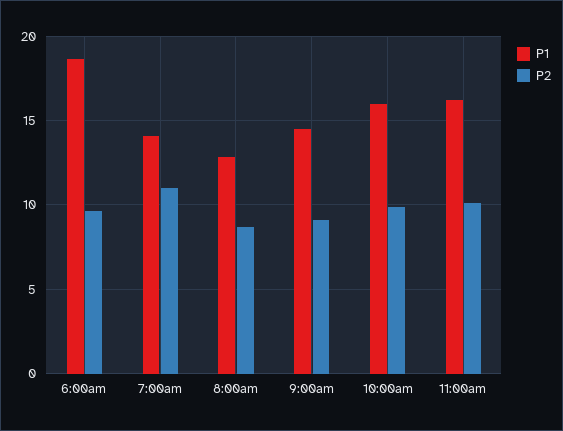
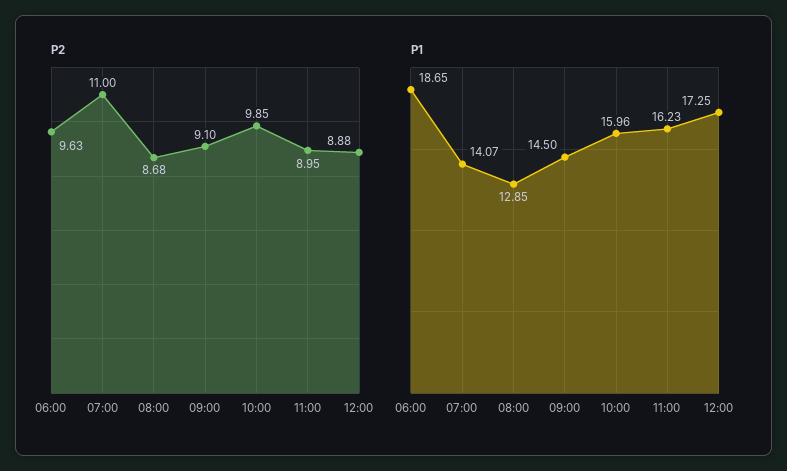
P2, 11:00am: 10 -> 8.95
P2, 12:00: none -> 8.88
P1, 12:00: none -> 17.25

